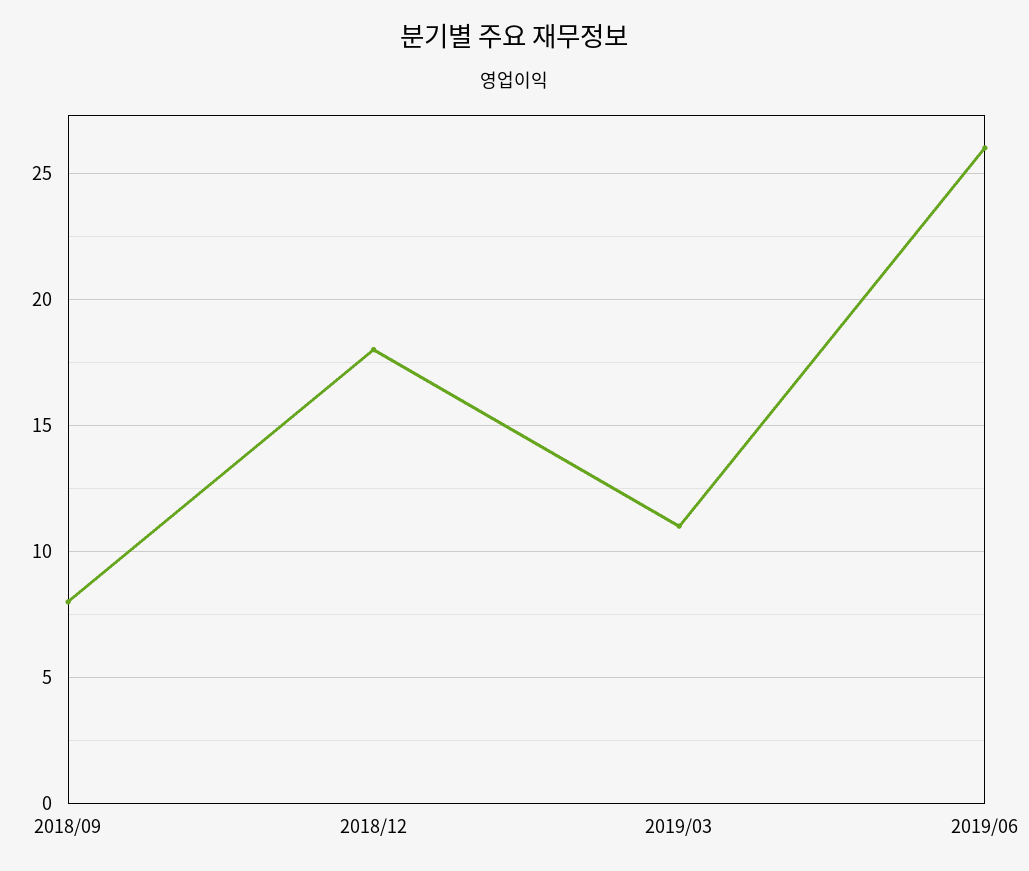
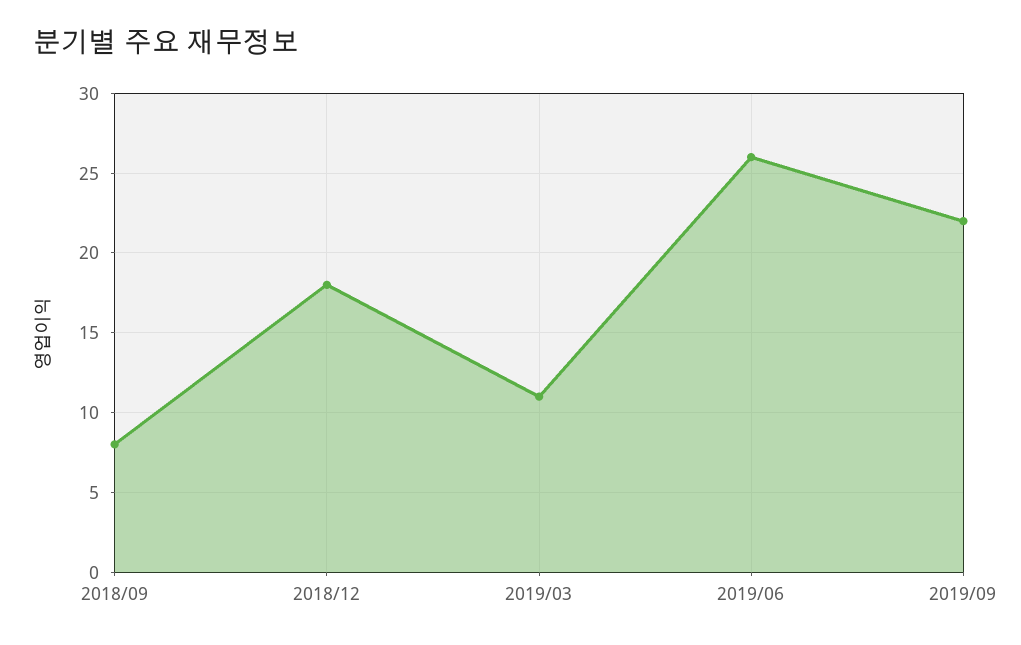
2019/09: none -> 22

